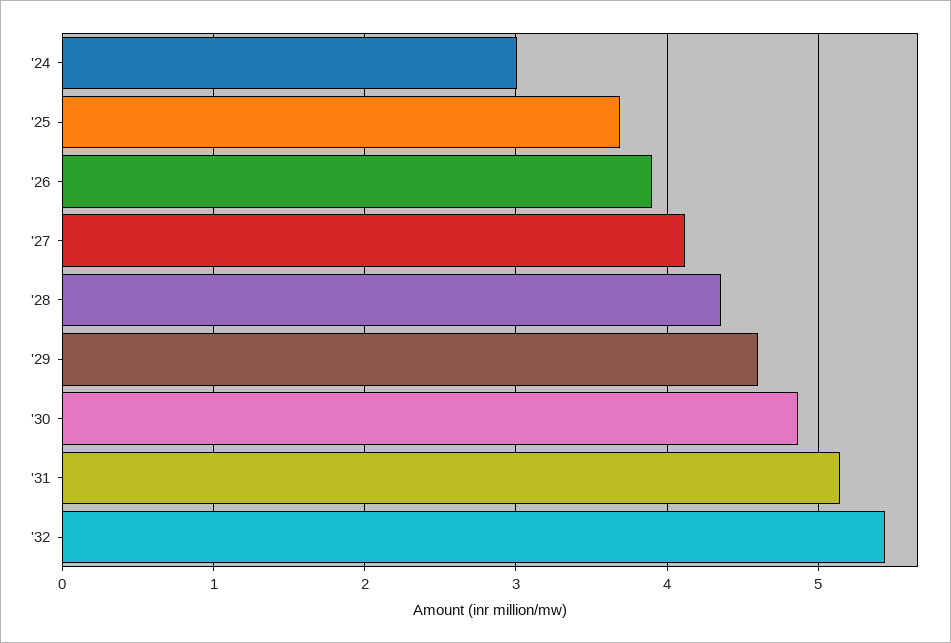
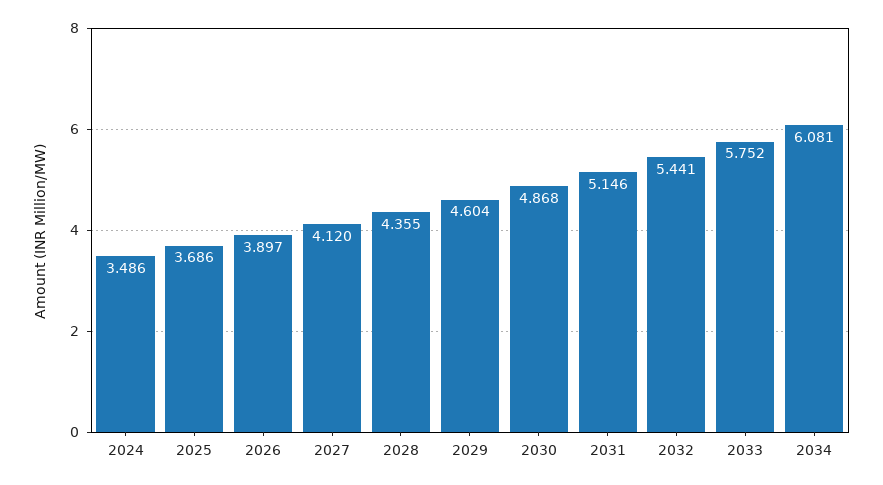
'24: 3 -> 3.486
2033: none -> 5.752
2034: none -> 6.081

